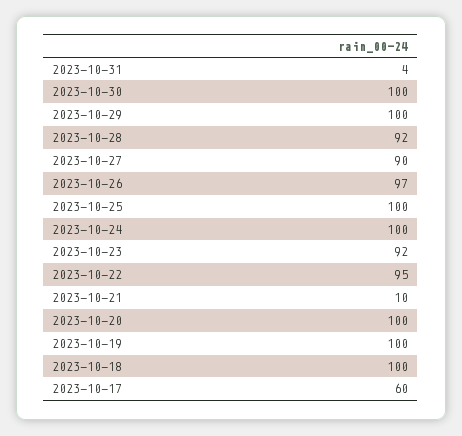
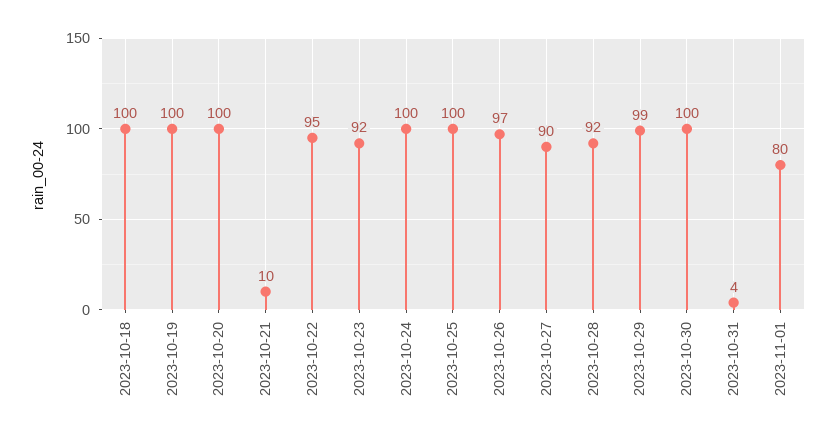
2023-10-29: 100 -> 99
2023-10-17: 60 -> none
2023-11-01: none -> 80

